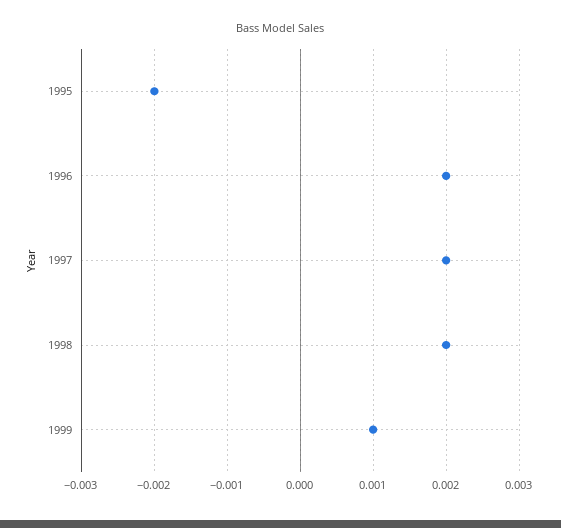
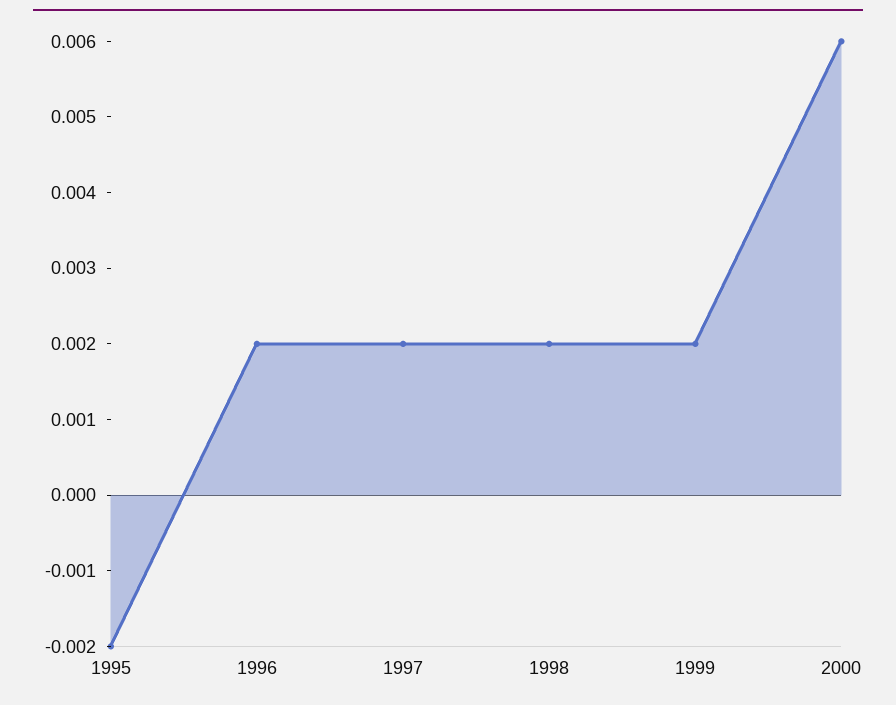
1999: 0.001 -> 0.002
2000: none -> 0.006

